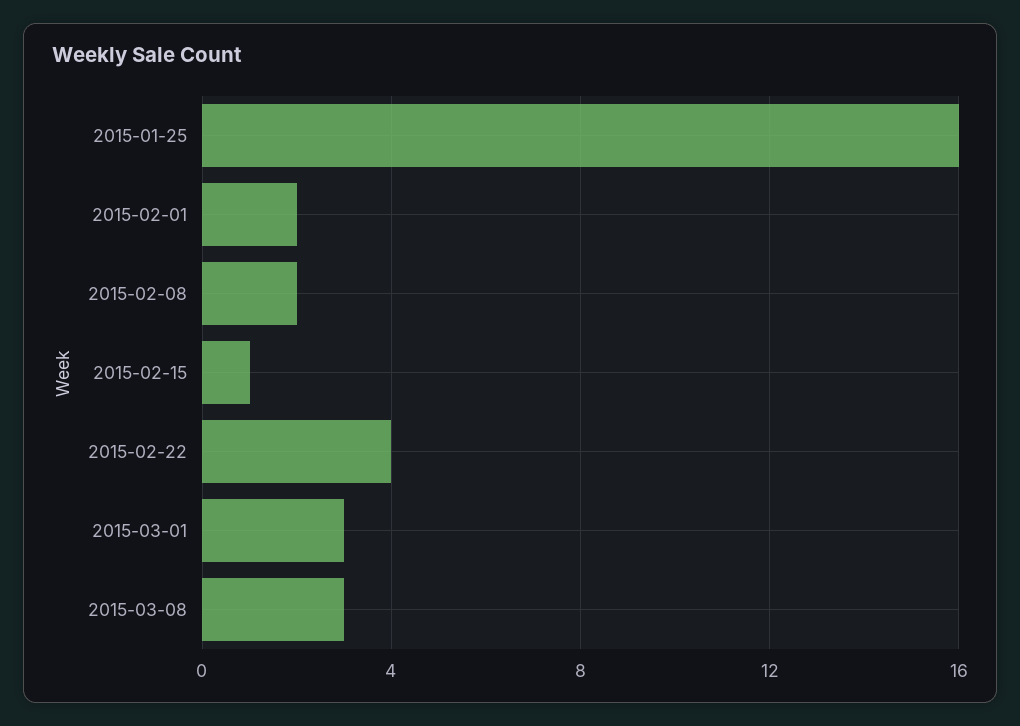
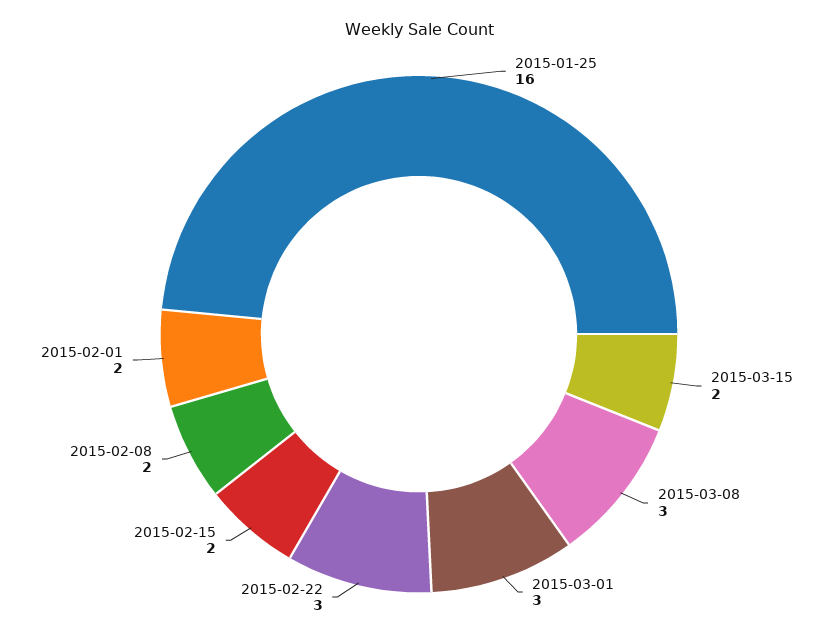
2015-02-15: 1 -> 2
2015-02-22: 4 -> 3
2015-03-15: none -> 2

